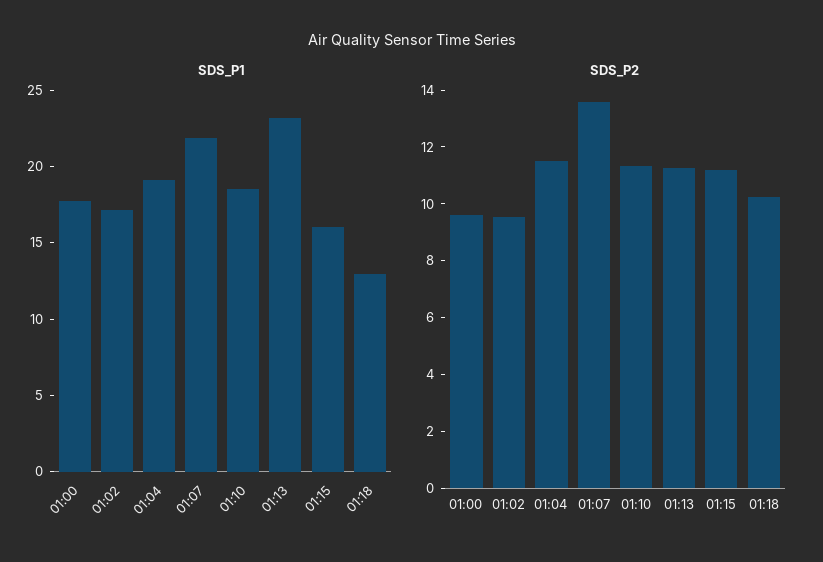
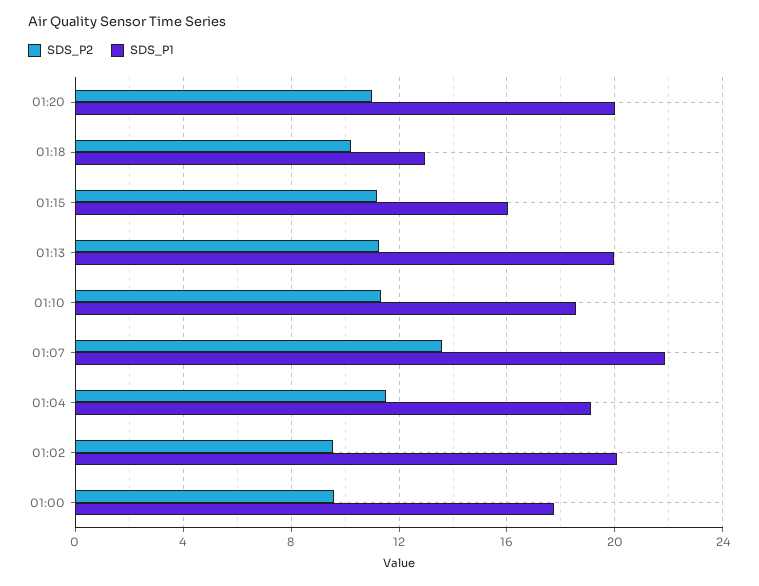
SDS_P1, 01:02: 17 -> 20
SDS_P1, 01:13: 23 -> 20
SDS_P2, 01:20: none -> 11
SDS_P1, 01:20: none -> 20

